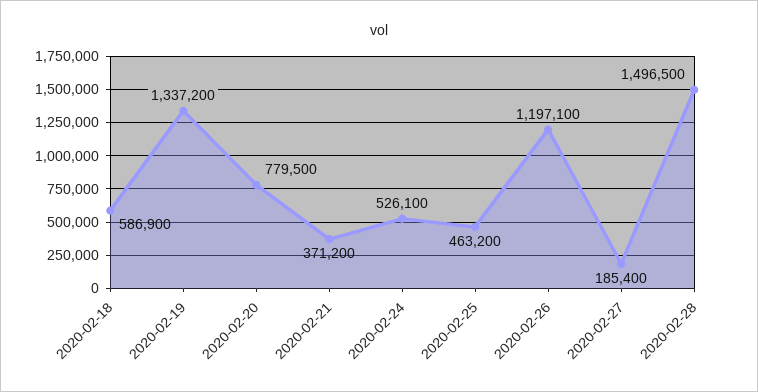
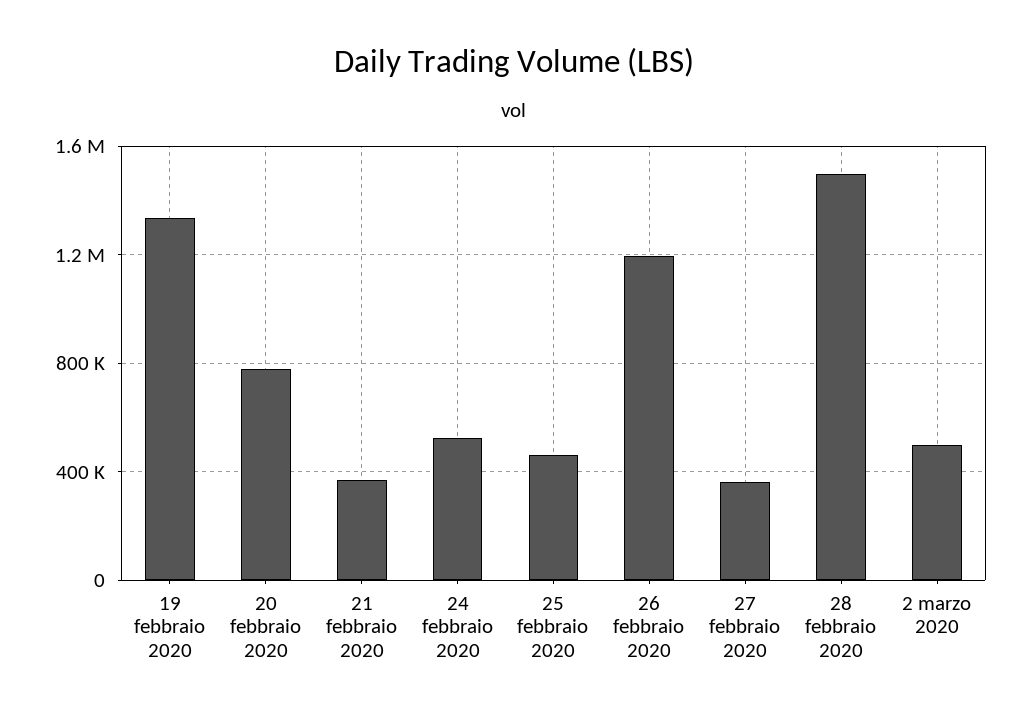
2020-02-18: 586900 -> none
2020-02-27: 185400 -> 350000
2 marzo 2020: none -> 500000

